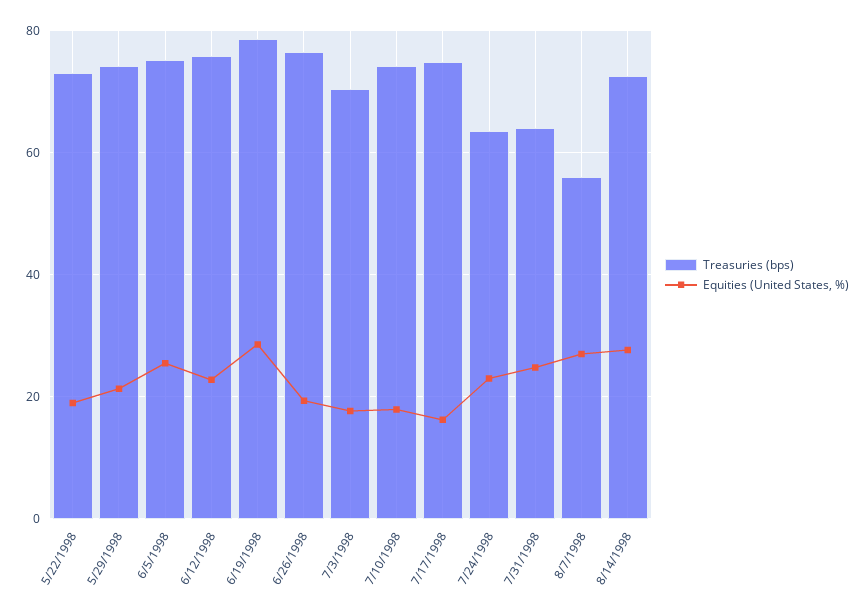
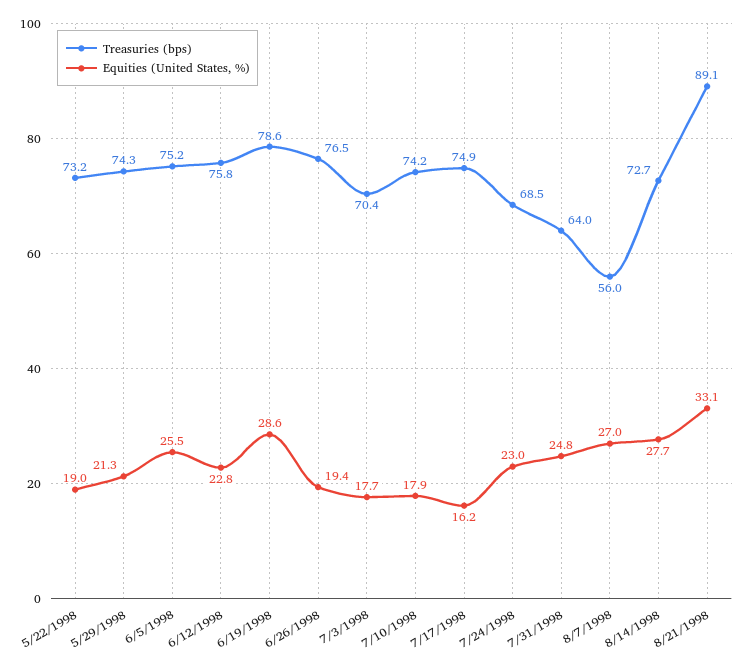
Treasuries (bps), 7/24/1998: 64 -> 68.5
Treasuries (bps), 8/21/1998: none -> 89.1
Equities (United States, %), 8/21/1998: none -> 33.1

